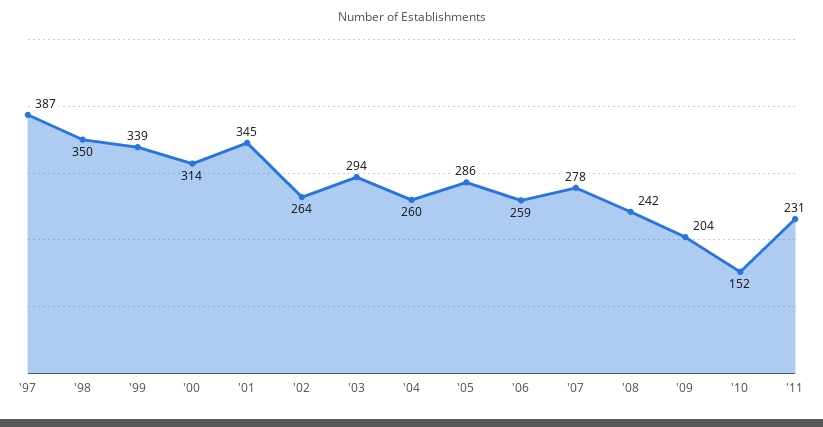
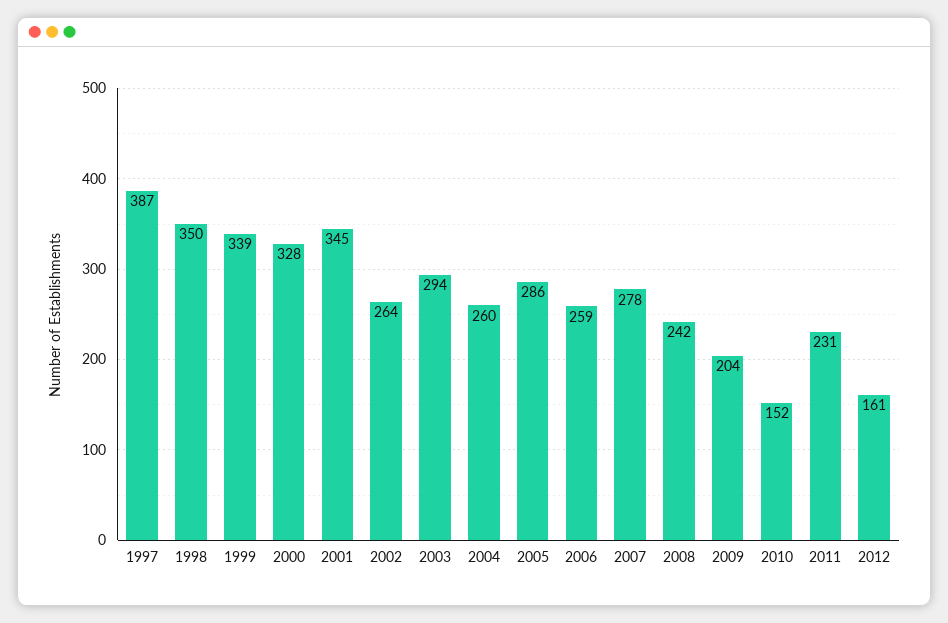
'00: 314 -> 328
2012: none -> 161

